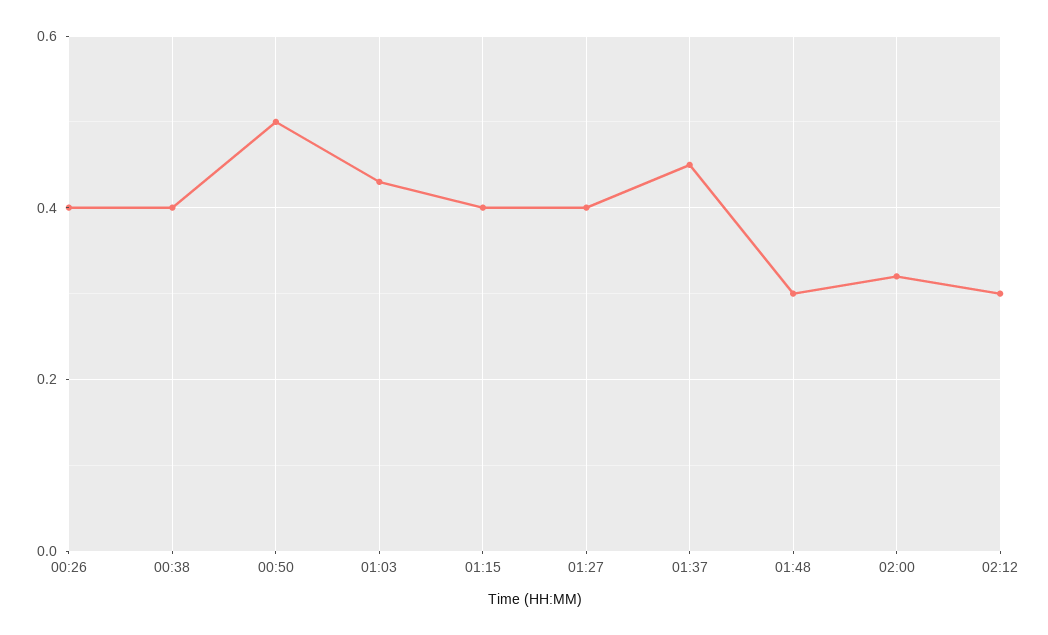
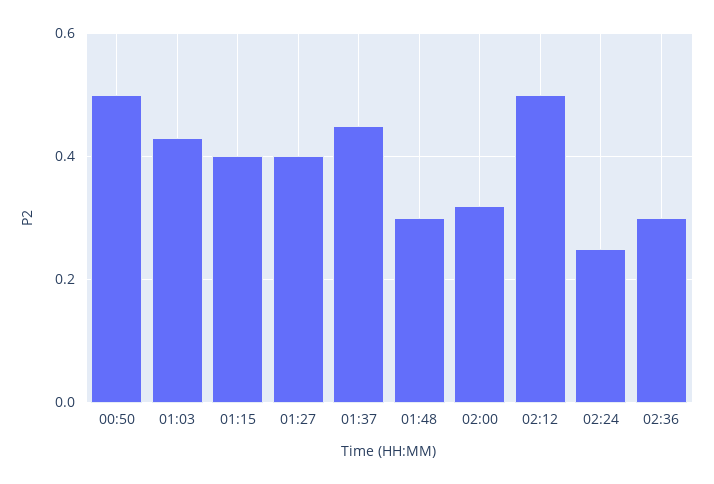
00:26: 0.4 -> none
00:38: 0.4 -> none
02:12: 0.3 -> 0.5
02:24: none -> 0.25
02:36: none -> 0.3

